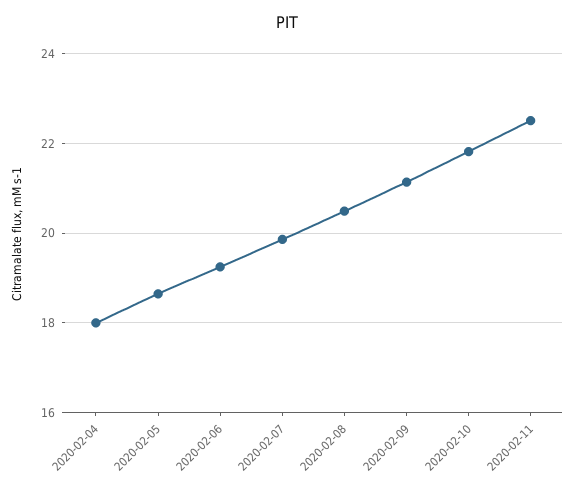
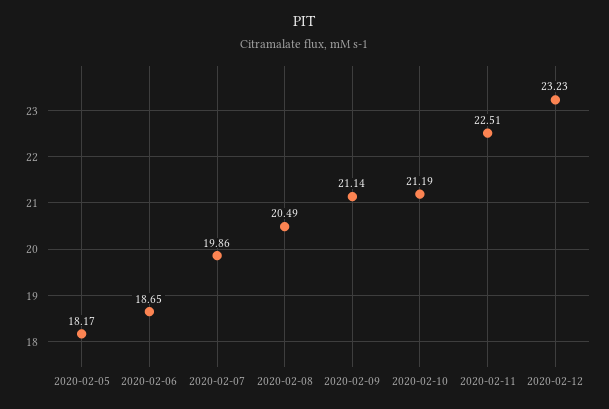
2020-02-04: 18 -> none
2020-02-05: 18.6 -> 18.17
2020-02-06: 19.2 -> 18.65
2020-02-10: 21.8 -> 21.19
2020-02-12: none -> 23.23

